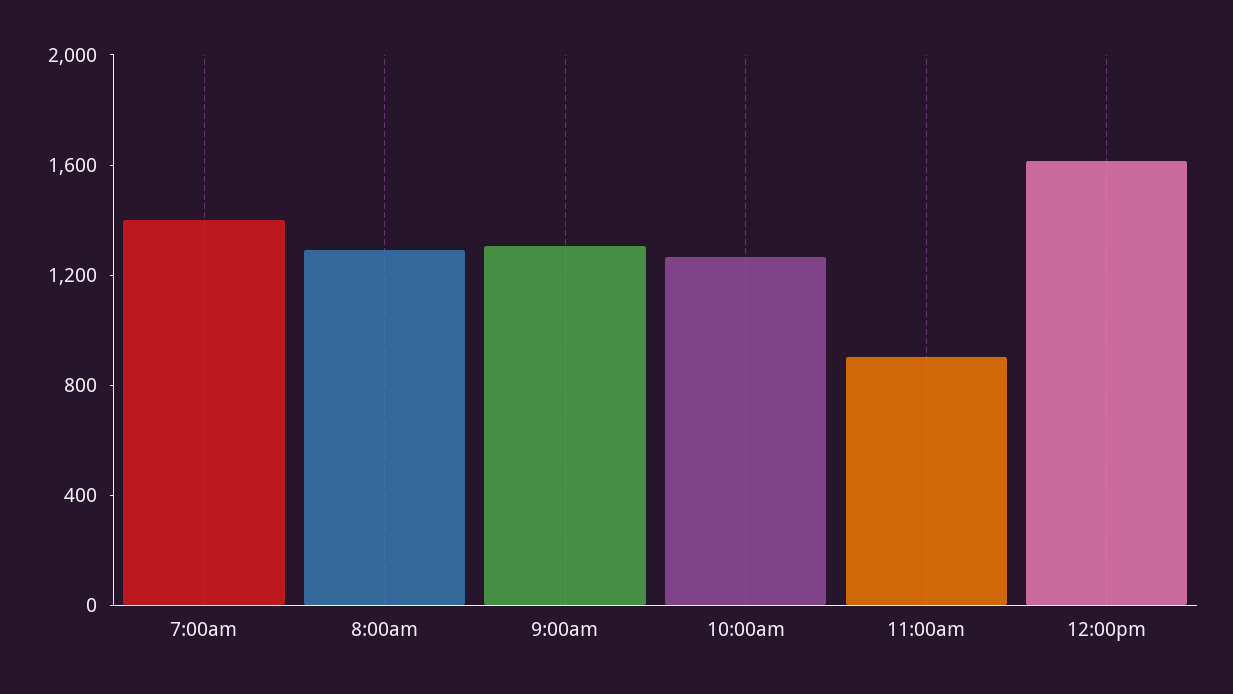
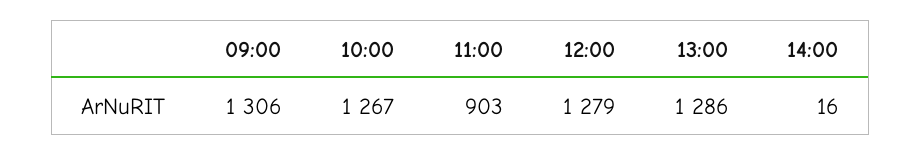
7:00am: 1400 -> none
8:00am: 1300 -> none
12:00pm: 1600 -> 1279
13:00: none -> 1286
14:00: none -> 16

